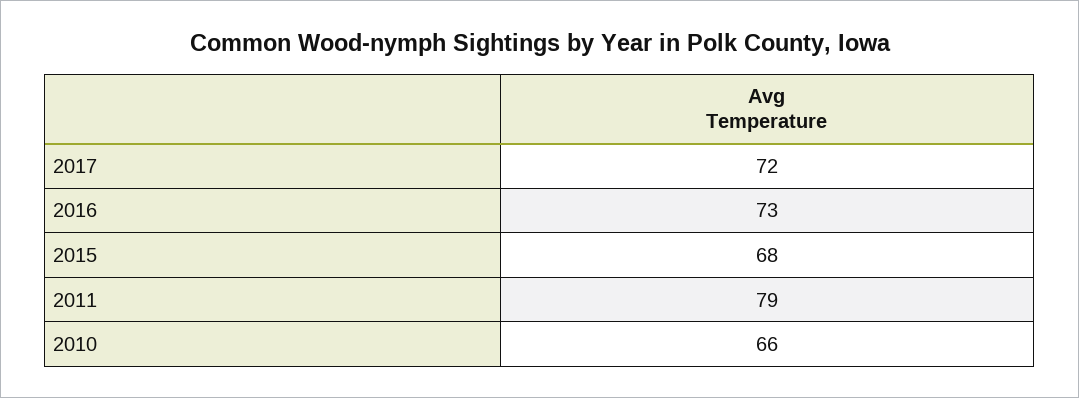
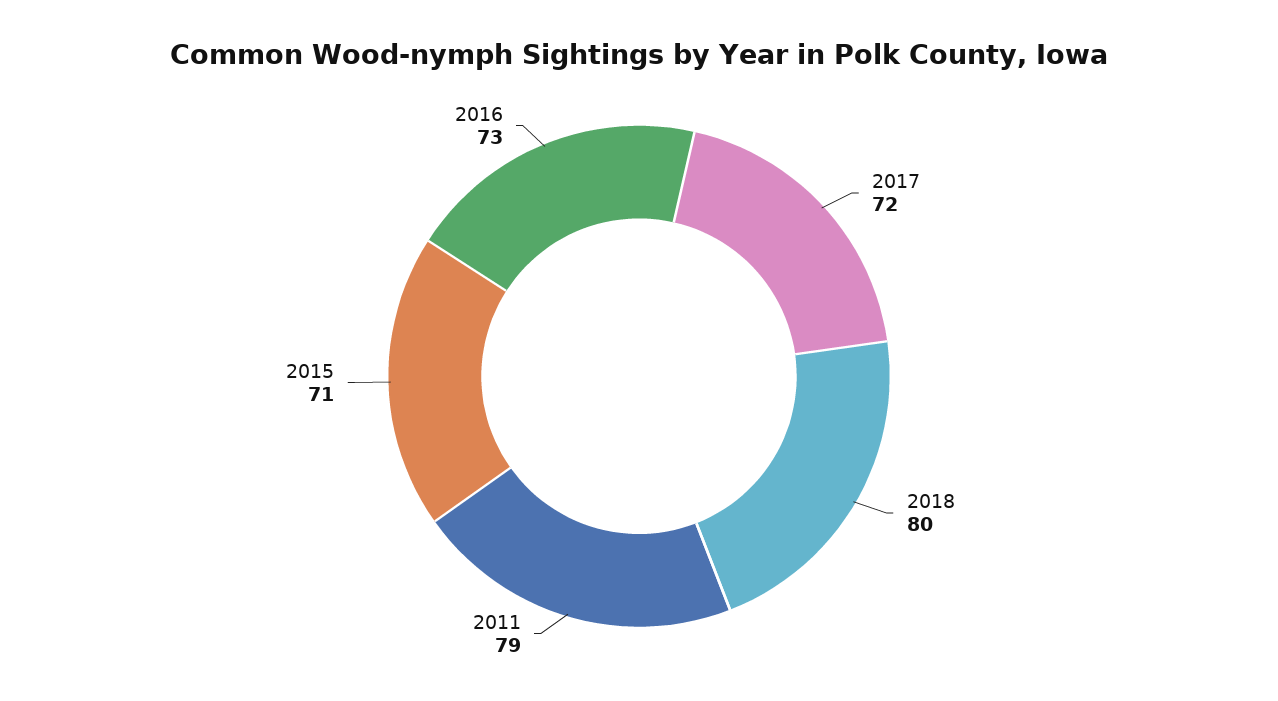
2015: 68 -> 71
2010: 66 -> none
2018: none -> 80

